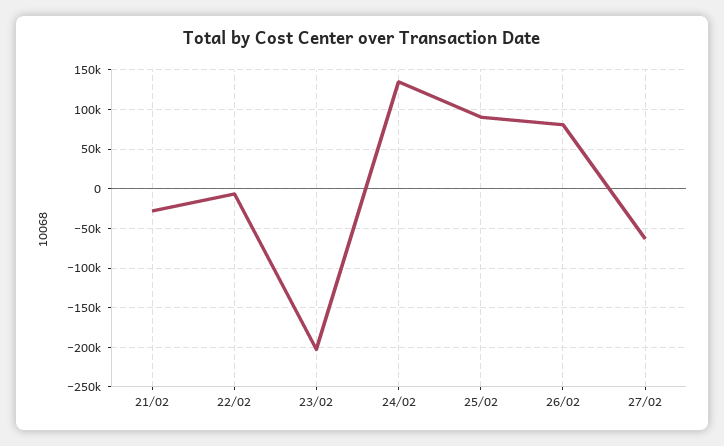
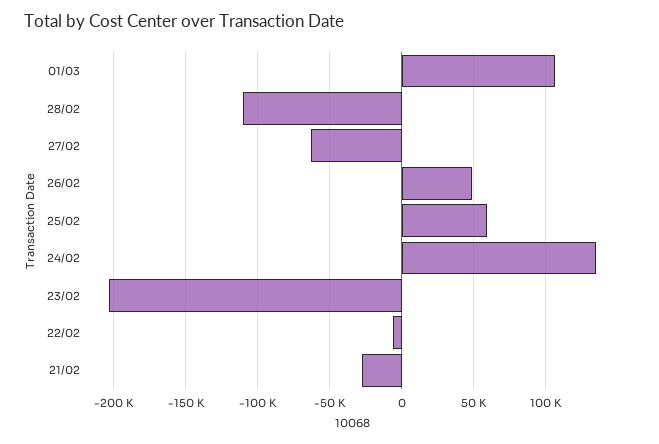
25/02: 90000 -> 60000
26/02: 80000 -> 50000
01/03: none -> 105000
28/02: none -> -110000

